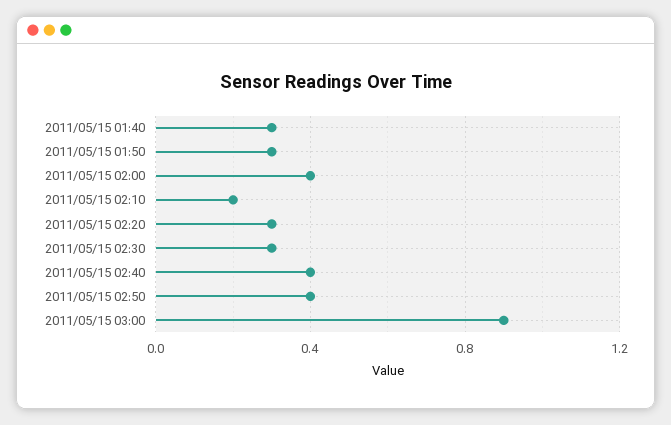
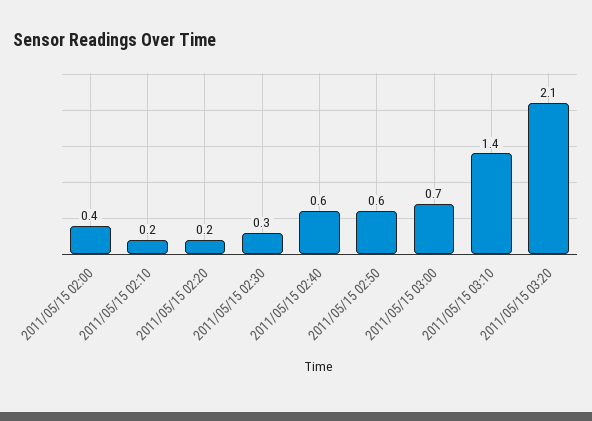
2011/05/15 01:40: 0.3 -> none
2011/05/15 01:50: 0.3 -> none
2011/05/15 02:20: 0.3 -> 0.2
2011/05/15 02:40: 0.4 -> 0.6
2011/05/15 02:50: 0.4 -> 0.6
2011/05/15 03:00: 0.9 -> 0.7
2011/05/15 03:10: none -> 1.4
2011/05/15 03:20: none -> 2.1

